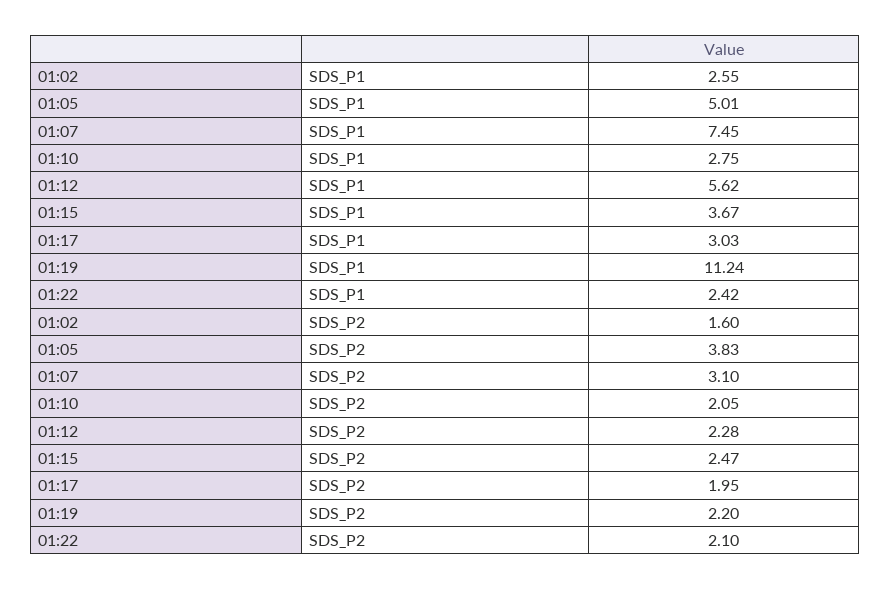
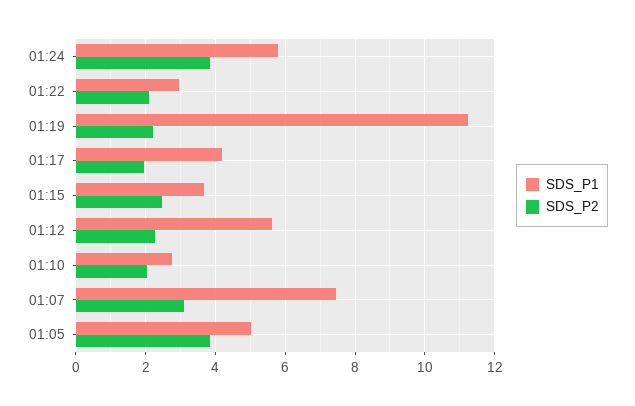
SDS_P1, 01:02: 2.55 -> none
SDS_P1, 01:17: 3.03 -> 4.2
SDS_P1, 01:22: 2.42 -> 3
SDS_P2, 01:02: 1.6 -> none
SDS_P1, 01:24: none -> 5.8
SDS_P2, 01:24: none -> 3.8

